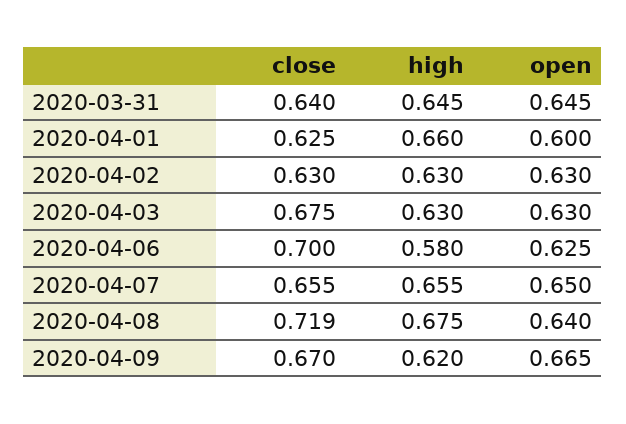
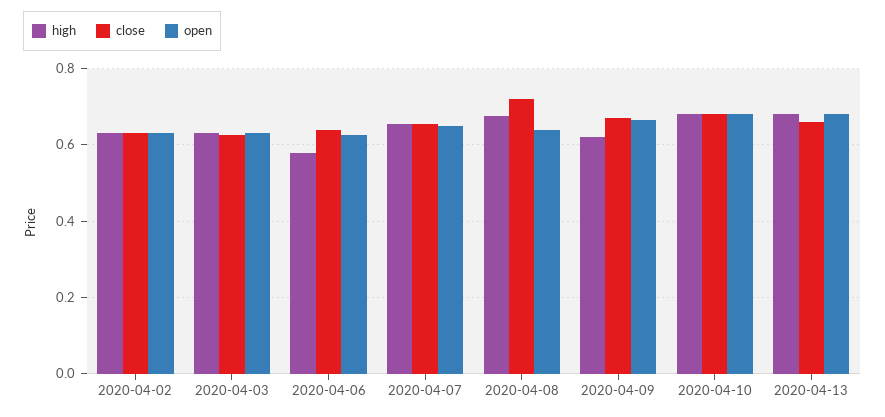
close, 2020-03-31: 0.64 -> none
high, 2020-03-31: 0.645 -> none
open, 2020-03-31: 0.645 -> none
close, 2020-04-01: 0.625 -> none
high, 2020-04-01: 0.66 -> none
open, 2020-04-01: 0.6 -> none
close, 2020-04-03: 0.675 -> 0.62
close, 2020-04-06: 0.7 -> 0.64
high, 2020-04-10: none -> 0.68
close, 2020-04-10: none -> 0.68
open, 2020-04-10: none -> 0.68
high, 2020-04-13: none -> 0.68
close, 2020-04-13: none -> 0.66
open, 2020-04-13: none -> 0.68

